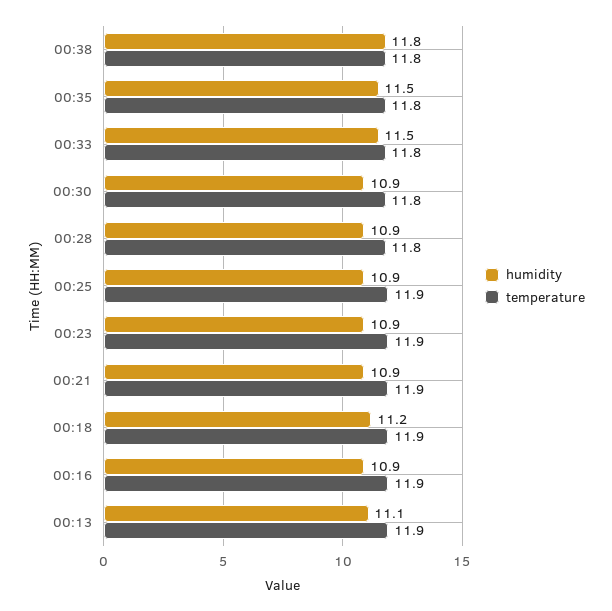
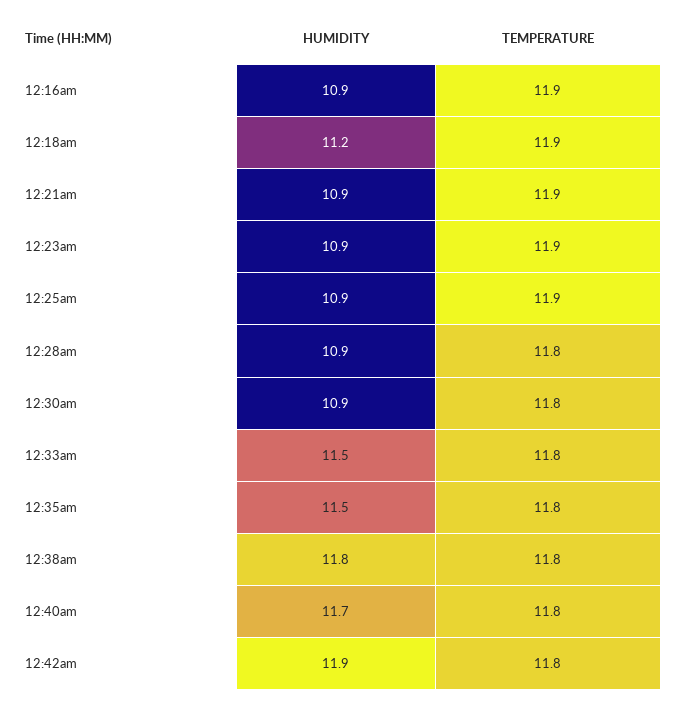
humidity, 00:13: 11.1 -> none
temperature, 00:13: 11.9 -> none
humidity, 12:40am: none -> 11.7
temperature, 12:40am: none -> 11.8
humidity, 12:42am: none -> 11.9
temperature, 12:42am: none -> 11.8

